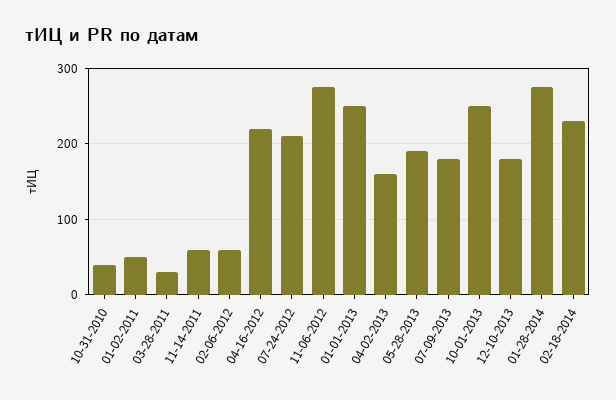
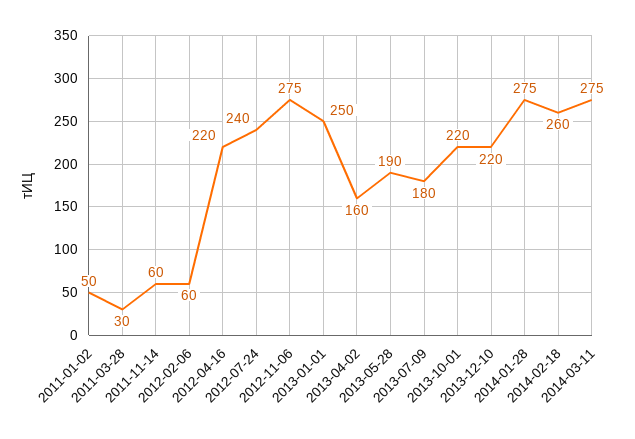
10-31-2010: 40 -> none
07-24-2012: 210 -> 240
10-01-2013: 250 -> 220
12-10-2013: 180 -> 220
02-18-2014: 230 -> 260
2014-03-11: none -> 275

